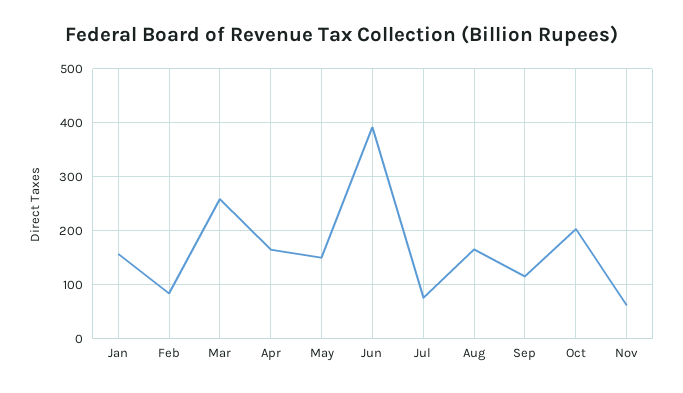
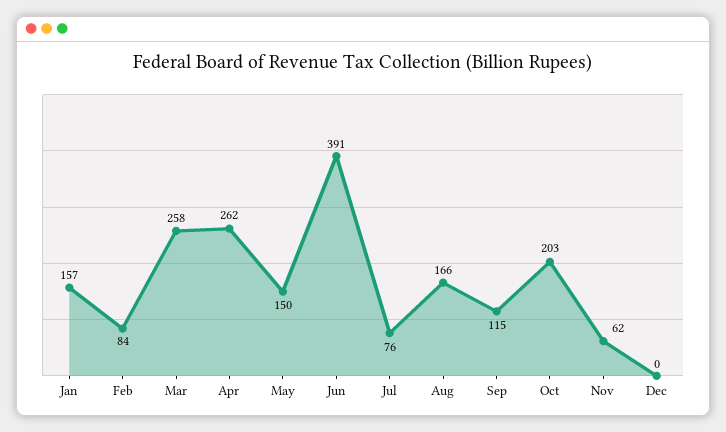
Apr: 160 -> 262
Dec: none -> 0

